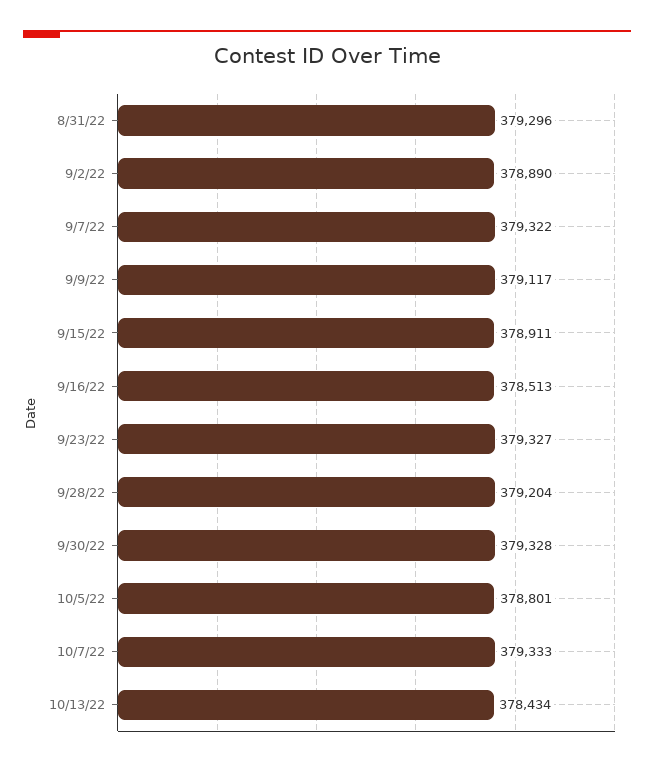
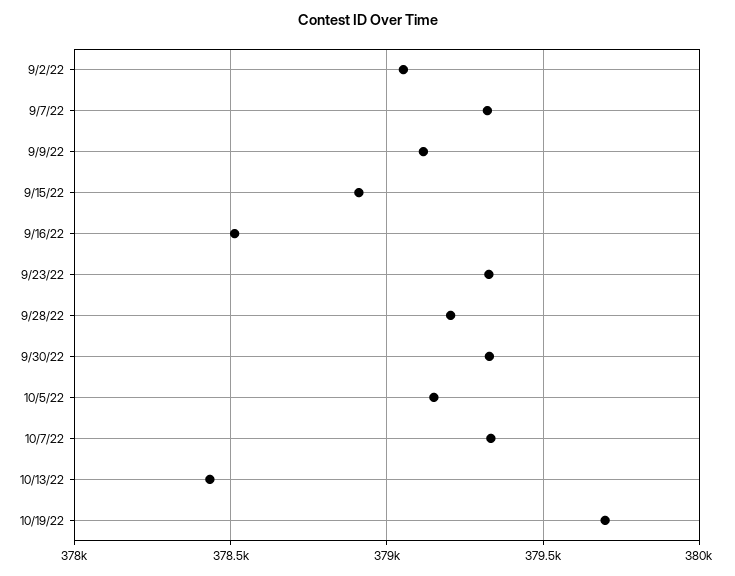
8/31/22: 379296 -> none
9/2/22: 378890 -> 379050
10/5/22: 378801 -> 379150
10/19/22: none -> 379700

